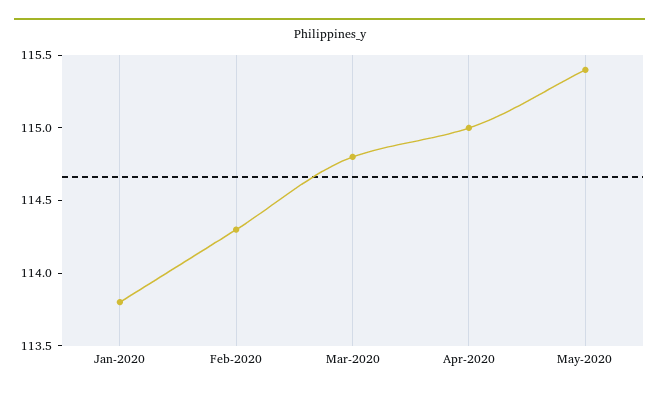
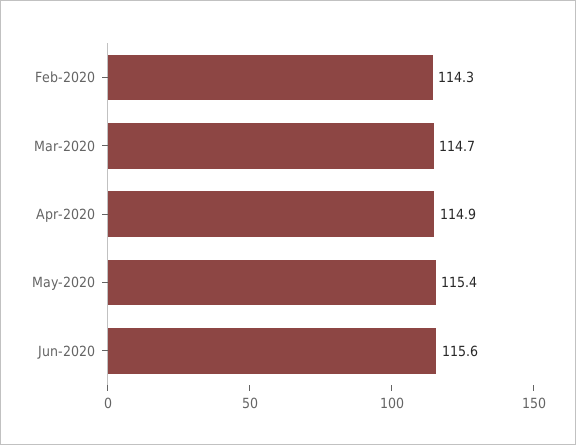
Jan-2020: 113.8 -> none
Mar-2020: 114.8 -> 114.7
Apr-2020: 115 -> 114.9
Jun-2020: none -> 115.6

